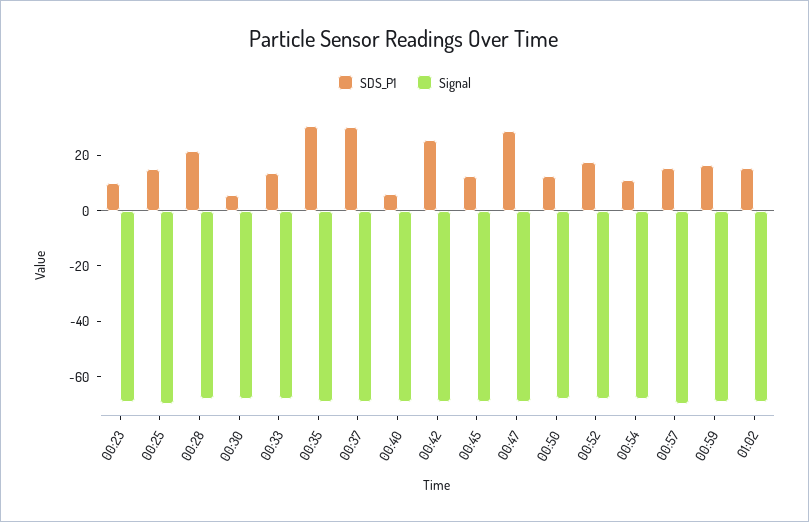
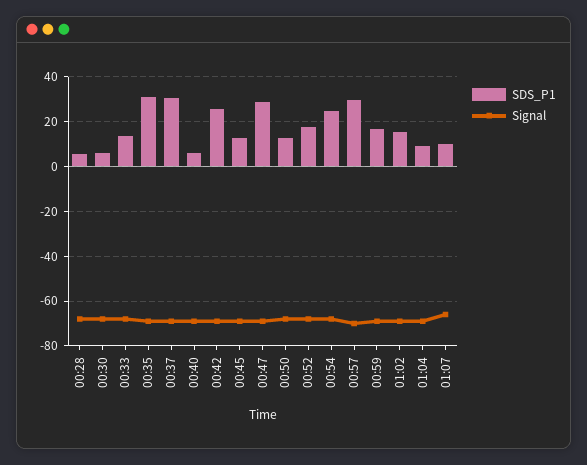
SDS_P1, 00:23: 10 -> none
Signal, 00:23: -70 -> none
SDS_P1, 00:25: 15 -> none
Signal, 00:25: -70 -> none
SDS_P1, 00:28: 20 -> 5
SDS_P1, 00:54: 10 -> 25
SDS_P1, 00:57: 15 -> 30
SDS_P1, 01:04: none -> 10
Signal, 01:04: none -> -70
SDS_P1, 01:07: none -> 10
Signal, 01:07: none -> -65

